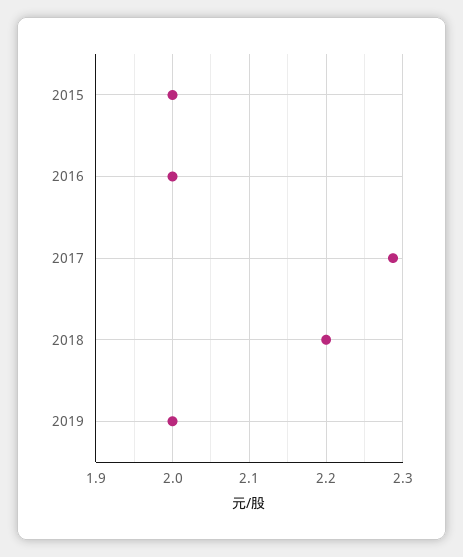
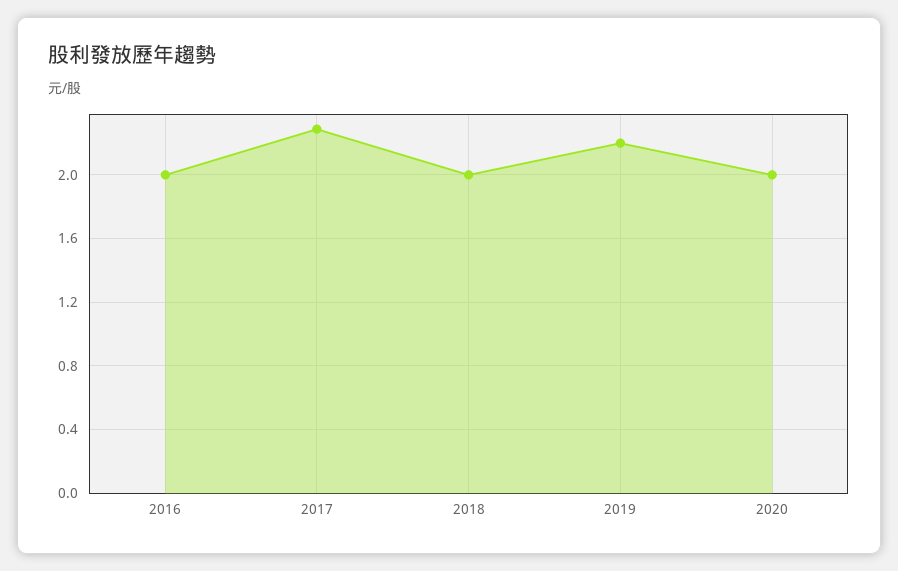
2015: 2 -> none
2018: 2.2 -> 2
2019: 2 -> 2.2
2020: none -> 2

